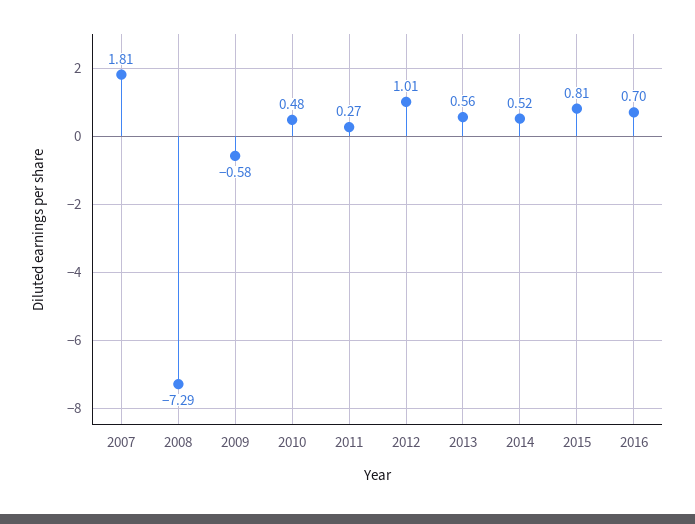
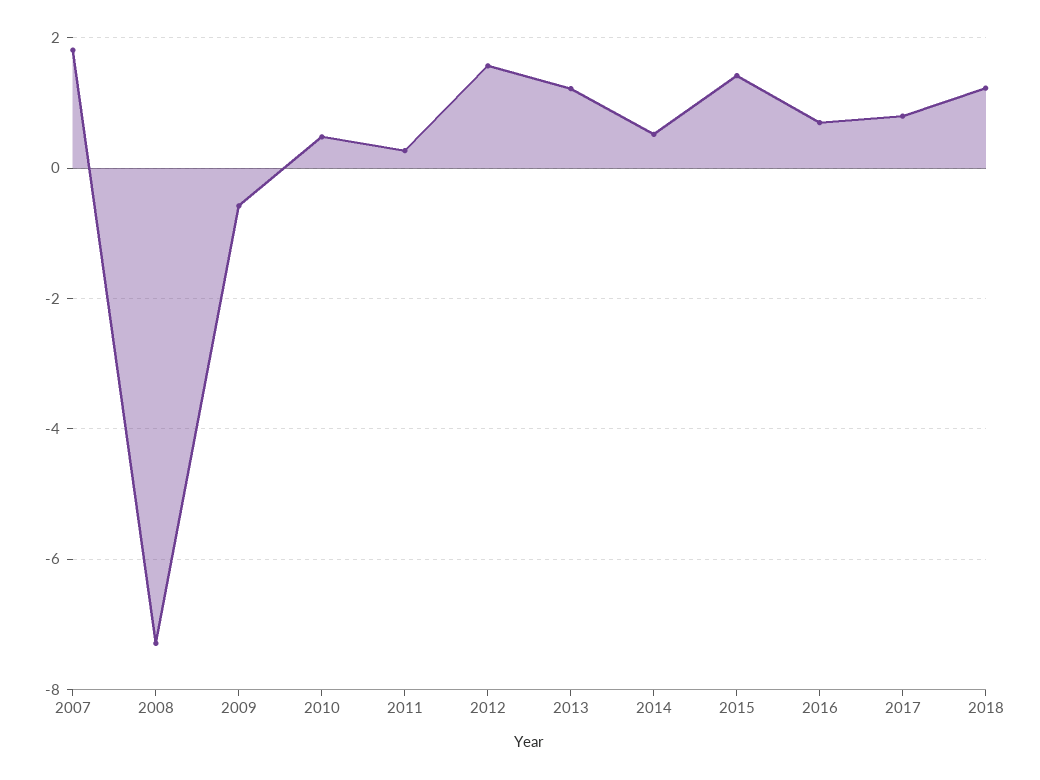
2012: 1.01 -> 1.6
2013: 0.56 -> 1.2
2015: 0.81 -> 1.4
2017: none -> 0.8
2018: none -> 1.2

